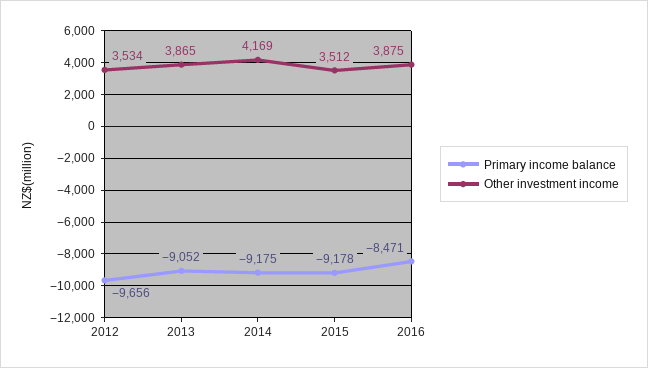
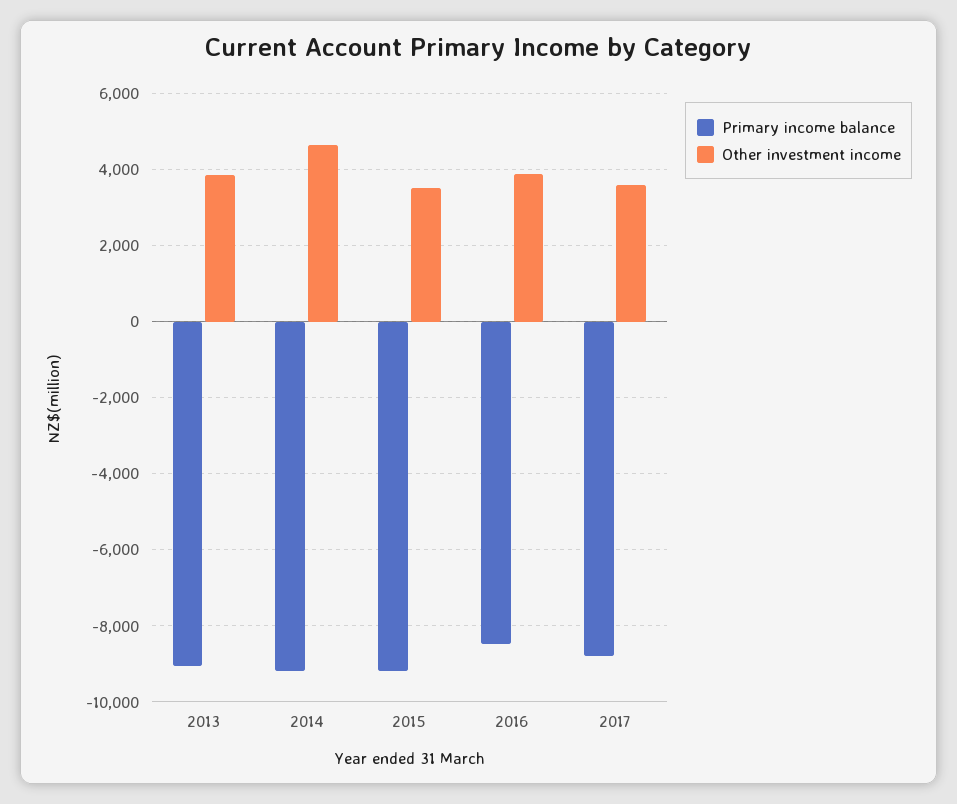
Primary income balance, 2012: -9656 -> none
Other investment income, 2012: 3534 -> none
Other investment income, 2014: 4169 -> 4600
Primary income balance, 2017: none -> -8800
Other investment income, 2017: none -> 3600

